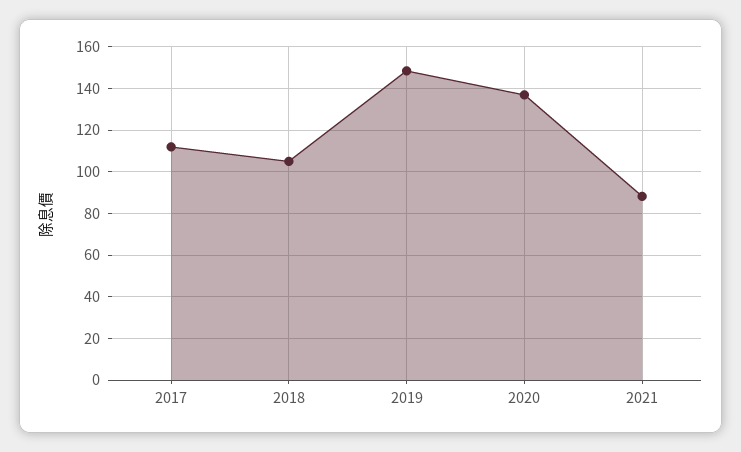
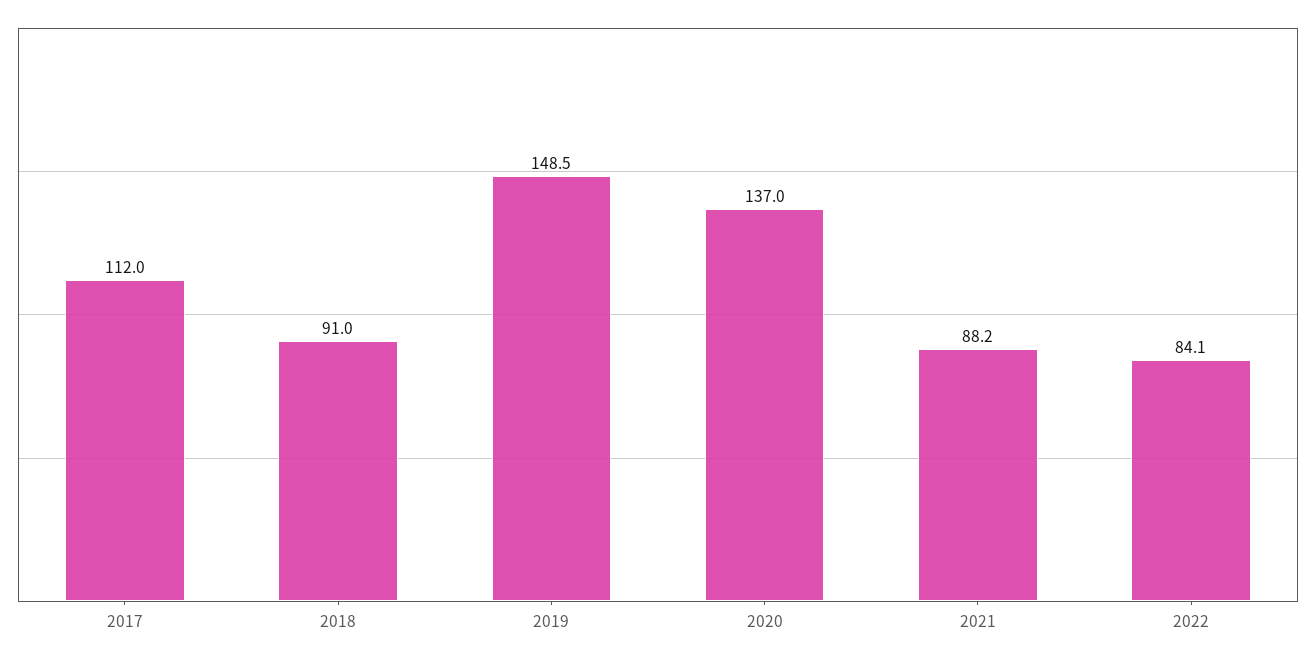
2018: 105 -> 91
2022: none -> 84.1

